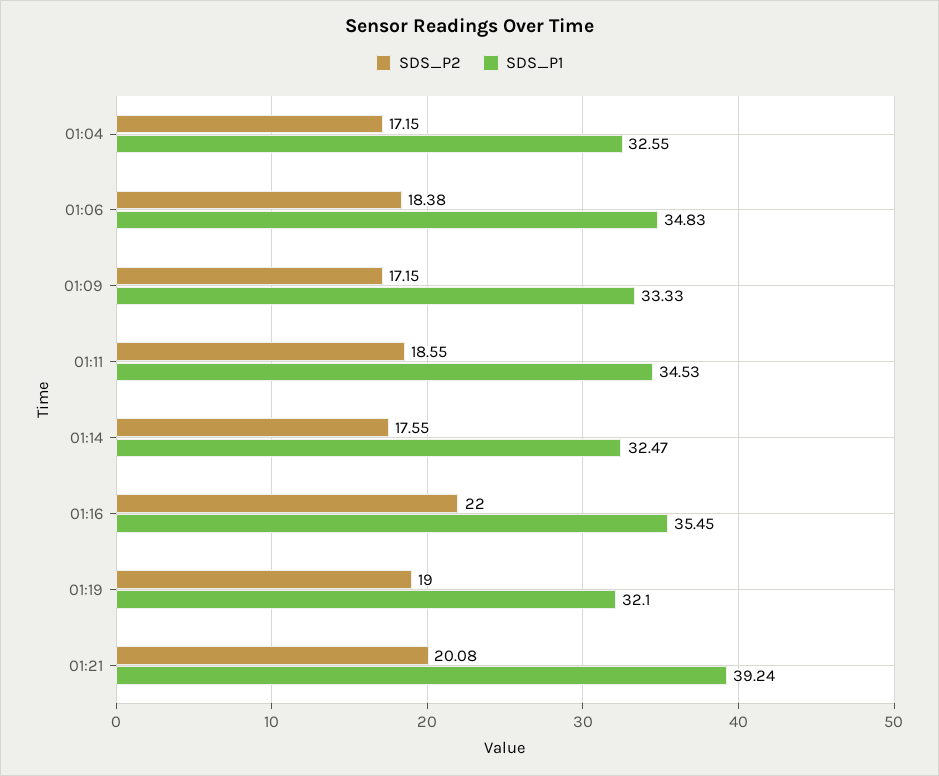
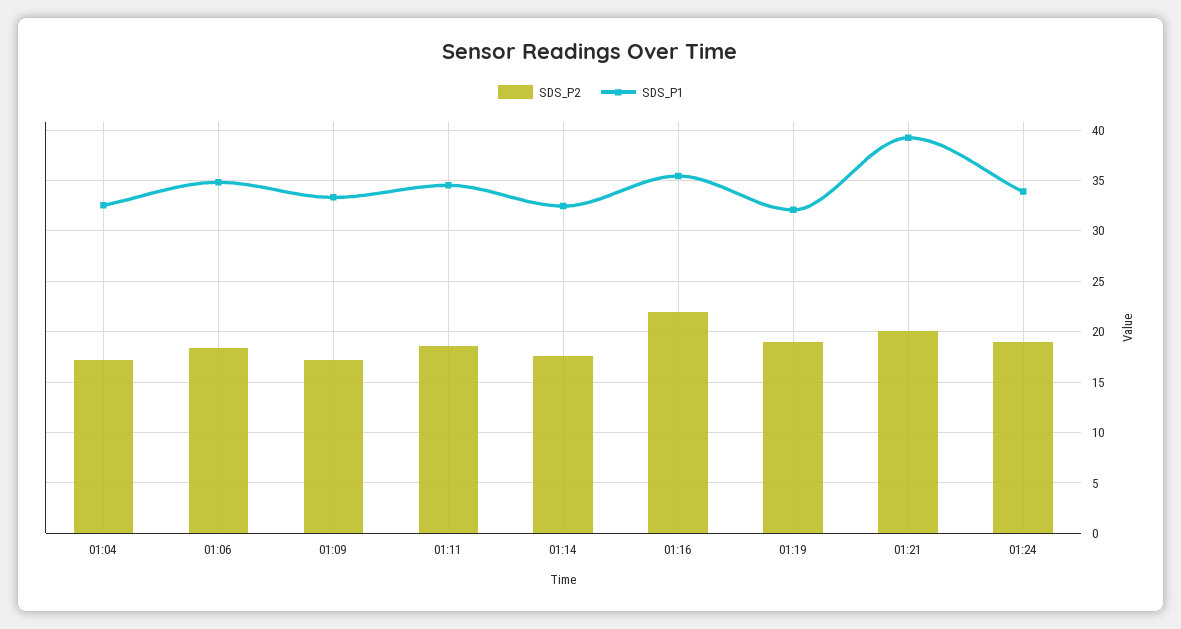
SDS_P2, 01:24: none -> 19
SDS_P1, 01:24: none -> 34

